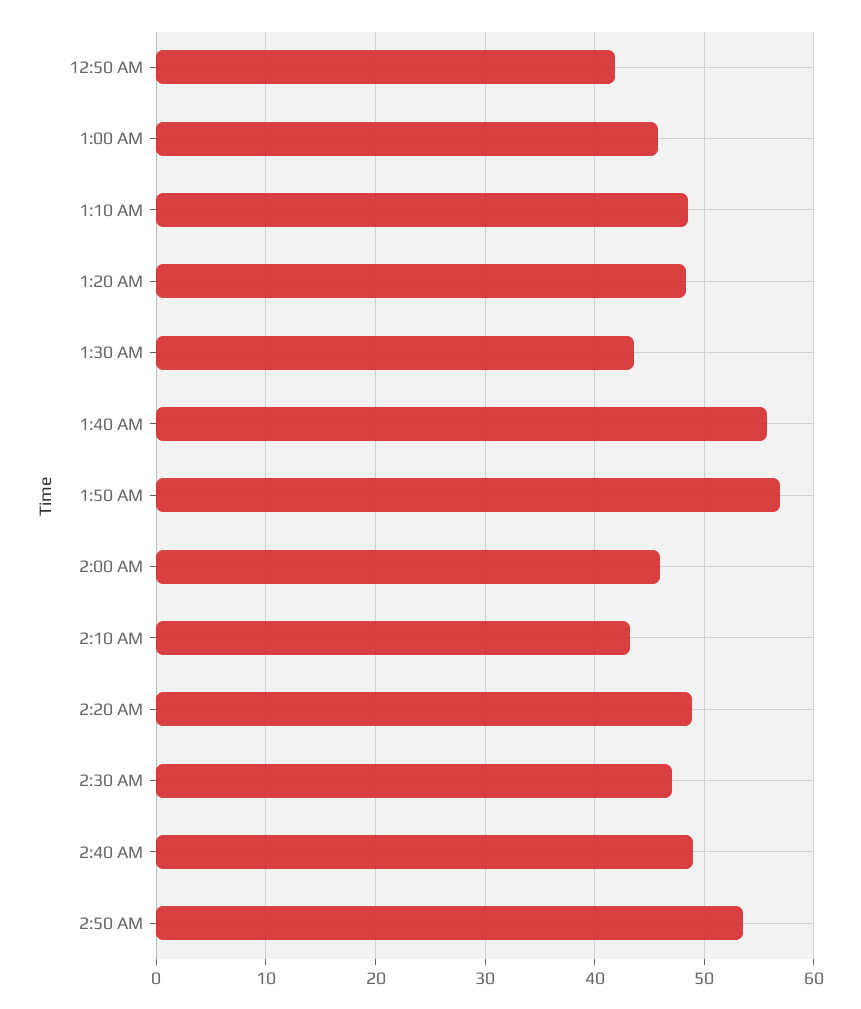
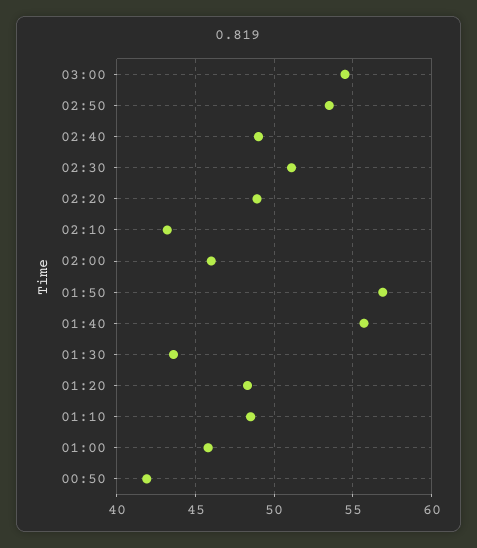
2:30 AM: 47 -> 51
03:00: none -> 54.5

